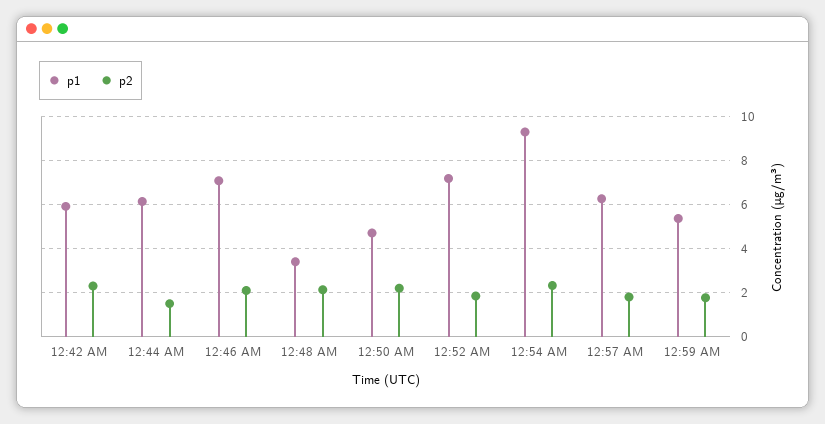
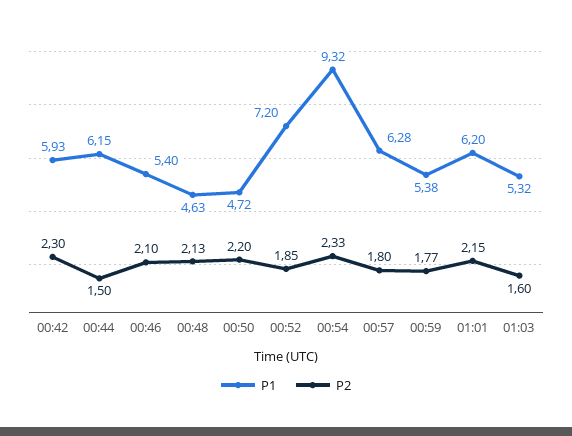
p1, 12:46 AM: 7 -> 5.4
p1, 12:48 AM: 3.5 -> 4.63
p1, 01:01: none -> 6.2
p2, 01:01: none -> 2.15
p1, 01:03: none -> 5.32
p2, 01:03: none -> 1.6

